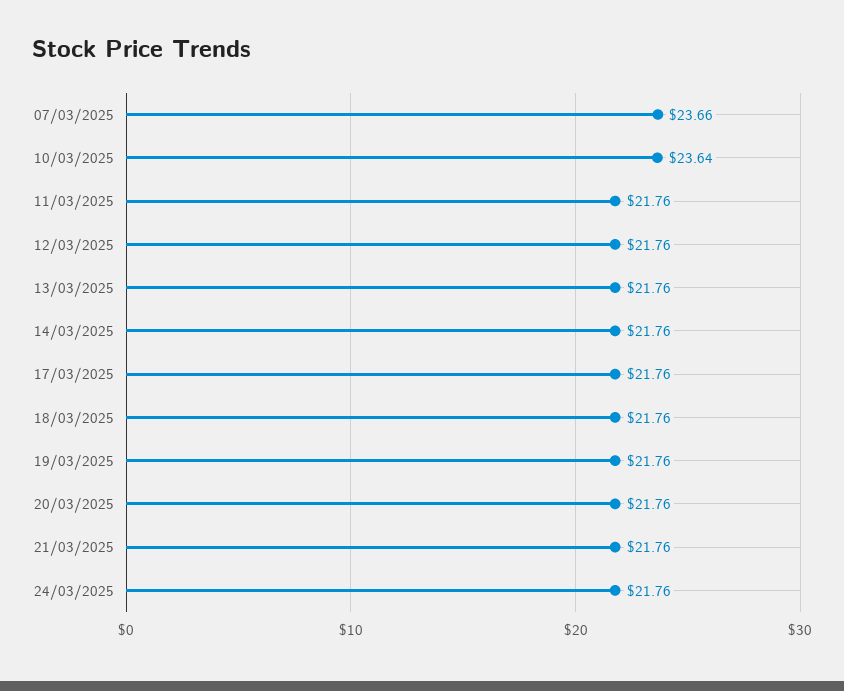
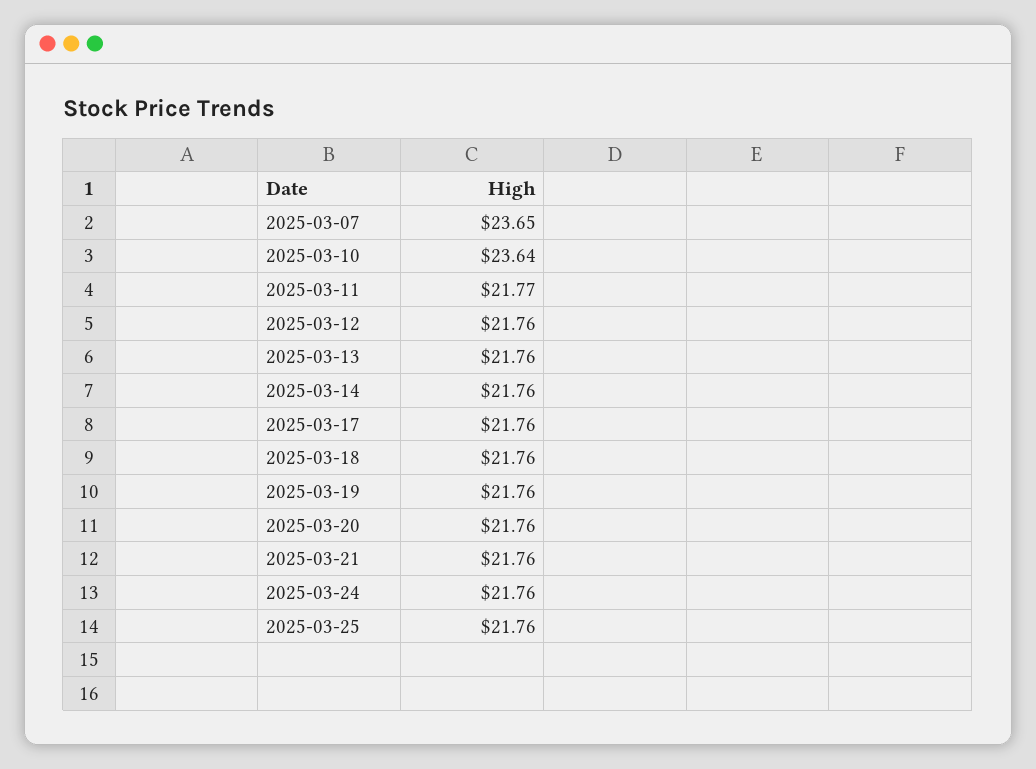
07/03/2025: 23.66 -> 23.65
11/03/2025: 21.76 -> 21.77
2025-03-25: none -> 21.76

